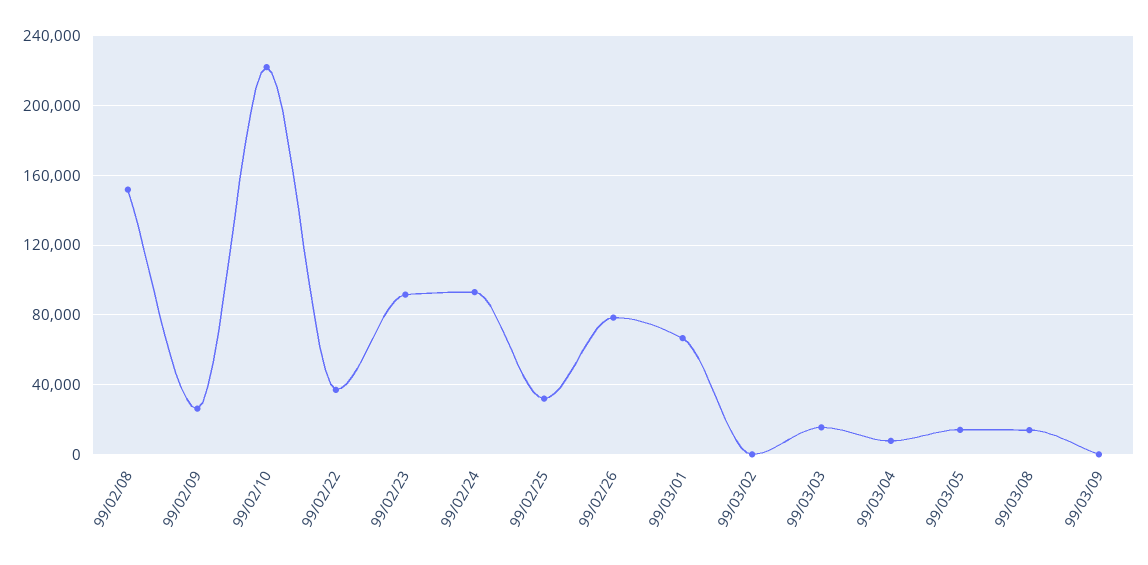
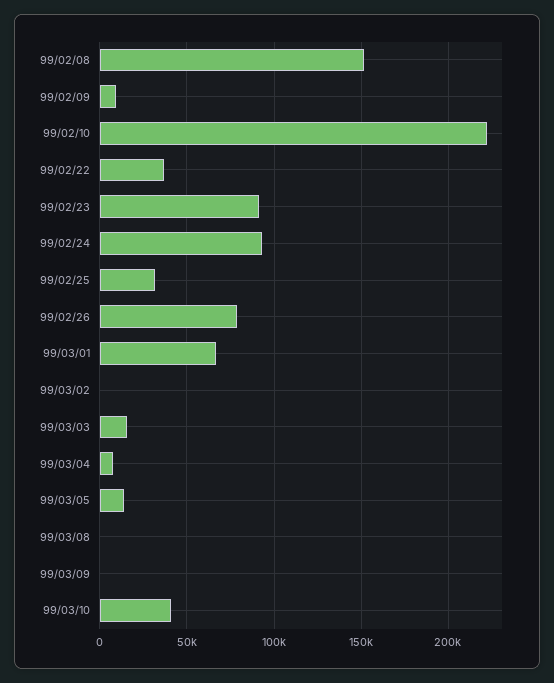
99/02/09: 25000 -> 10000
99/03/08: 15000 -> 0
99/03/10: none -> 40000

